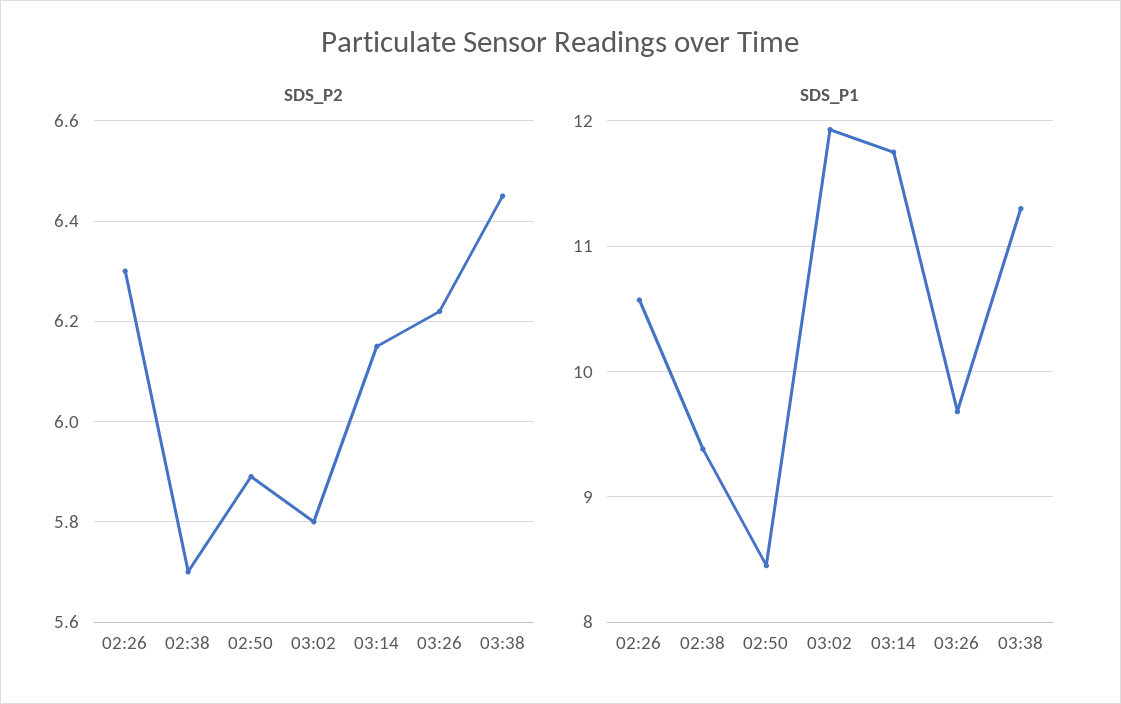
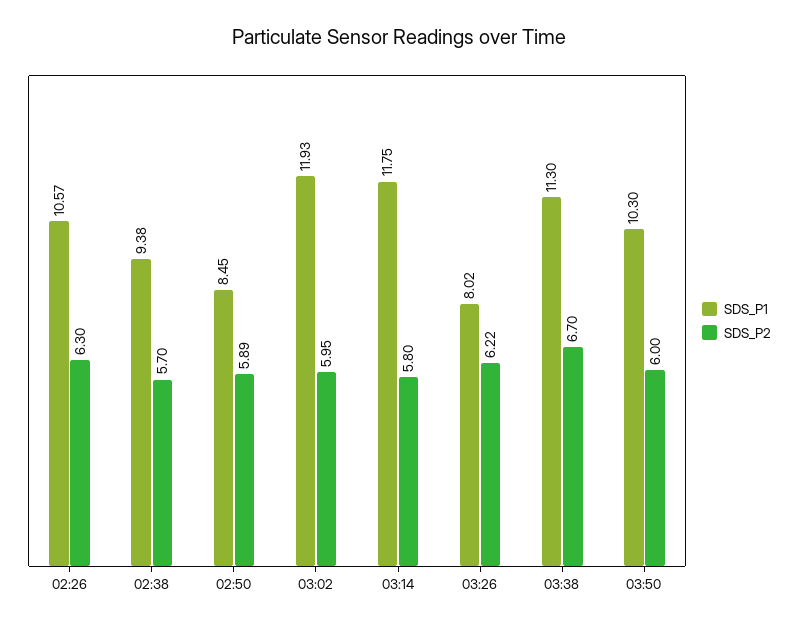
SDS_P2, 03:02: 5.8 -> 5.95
SDS_P2, 03:14: 6.15 -> 5.8
SDS_P2, 03:38: 6.45 -> 6.7
SDS_P1, 03:26: 9.7 -> 8.02
SDS_P1, 03:50: none -> 10.3
SDS_P2, 03:50: none -> 6

